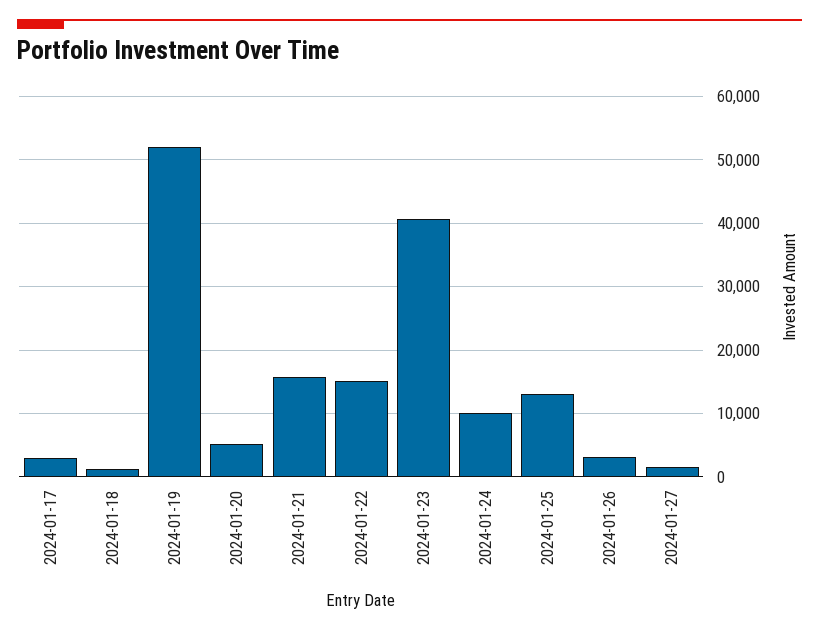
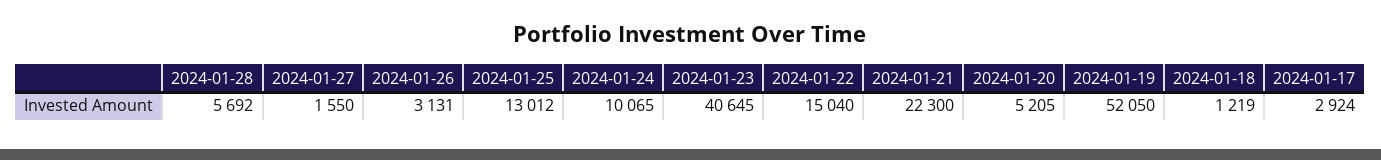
2024-01-21: 16000 -> 22300
2024-01-28: none -> 5692

